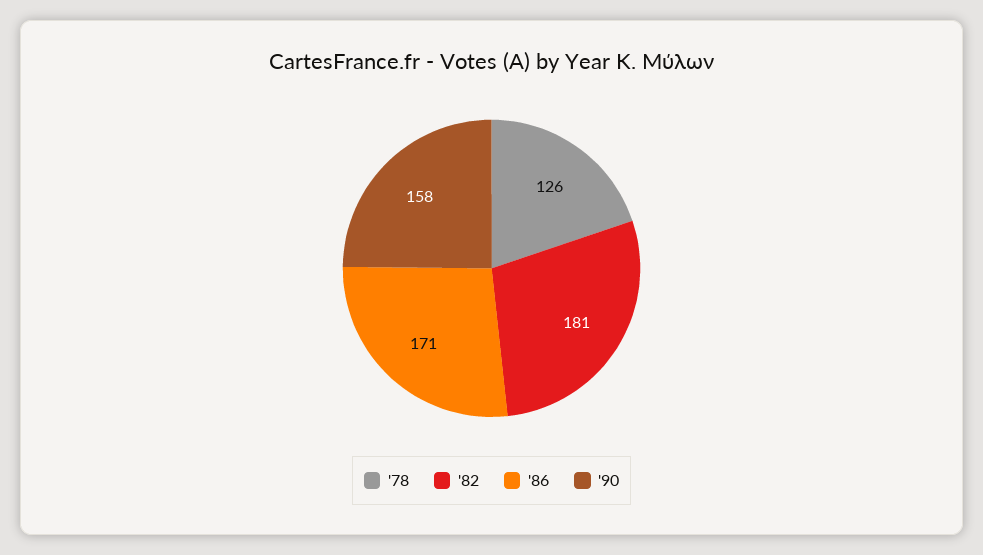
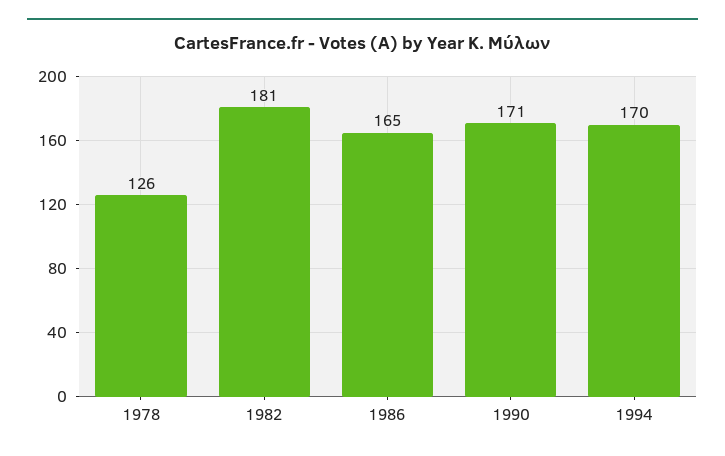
'86: 171 -> 165
'90: 158 -> 171
1994: none -> 170

